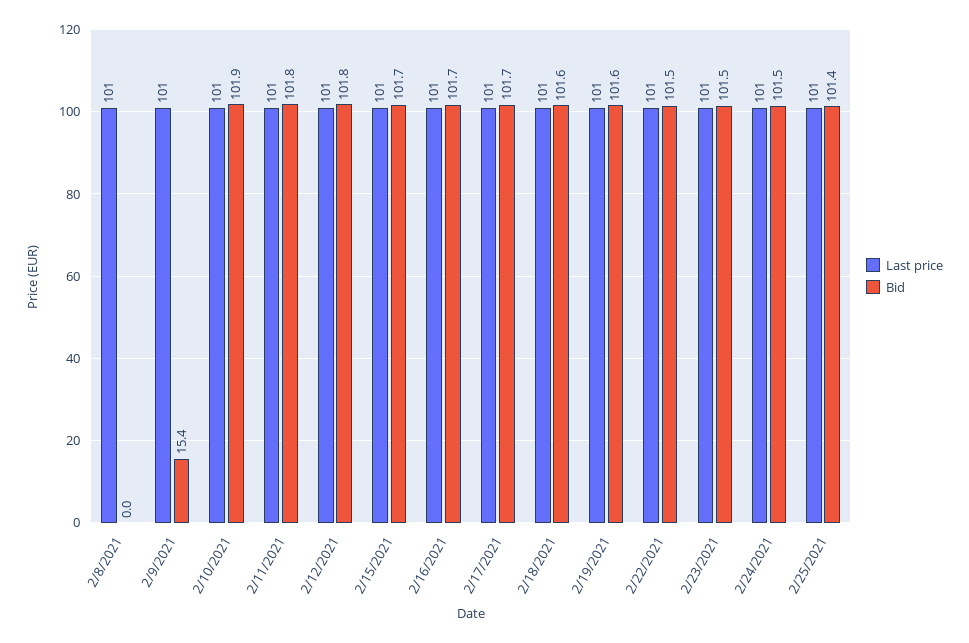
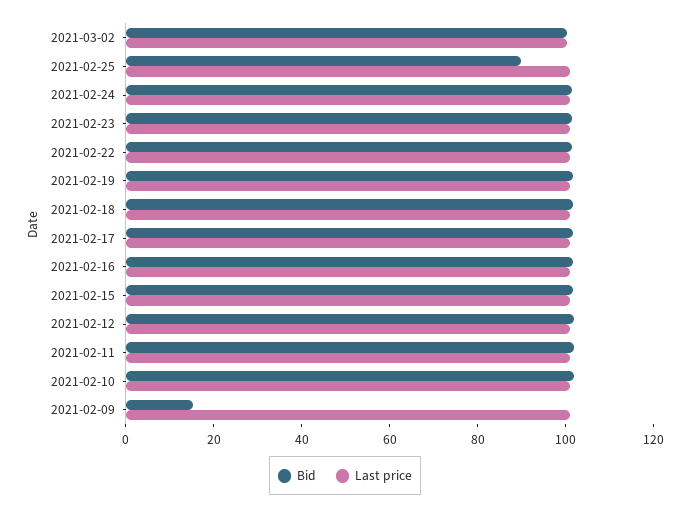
Last price, 2/8/2021: 101 -> none
Bid, 2/8/2021: 0 -> none
Bid, 2/25/2021: 101.4 -> 90
Bid, 2021-03-02: none -> 100
Last price, 2021-03-02: none -> 100

